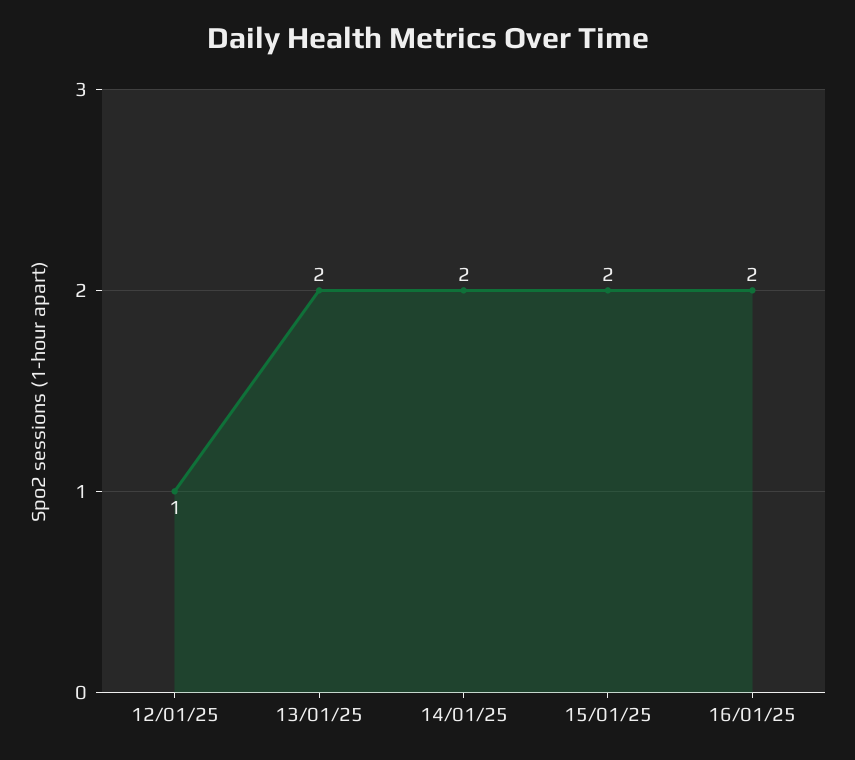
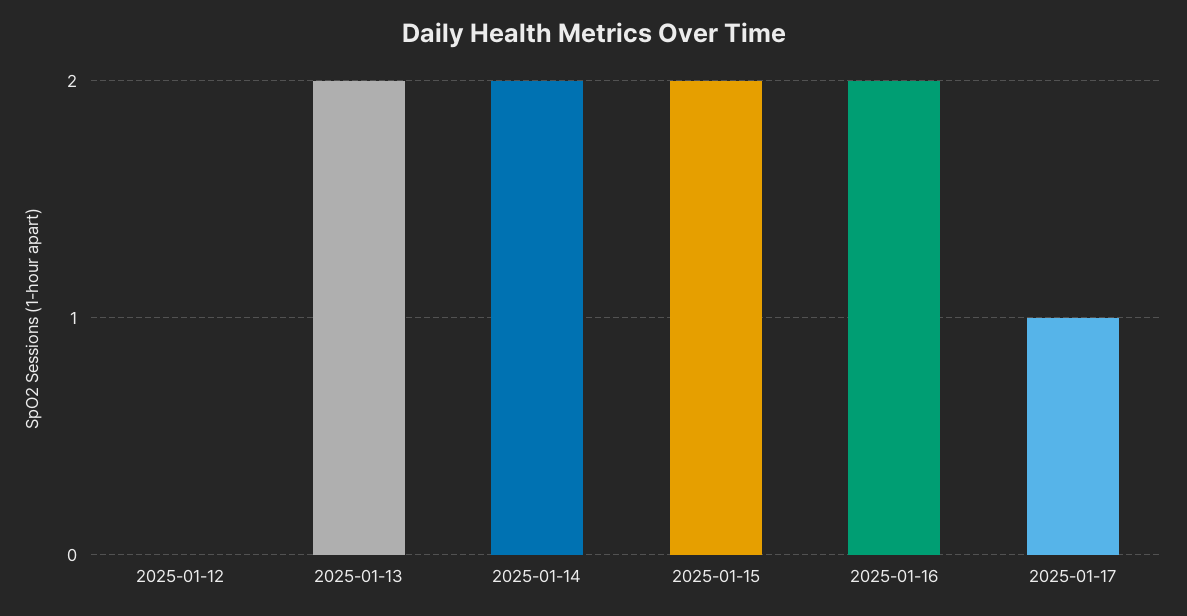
12/01/25: 1 -> 0
2025-01-17: none -> 1

